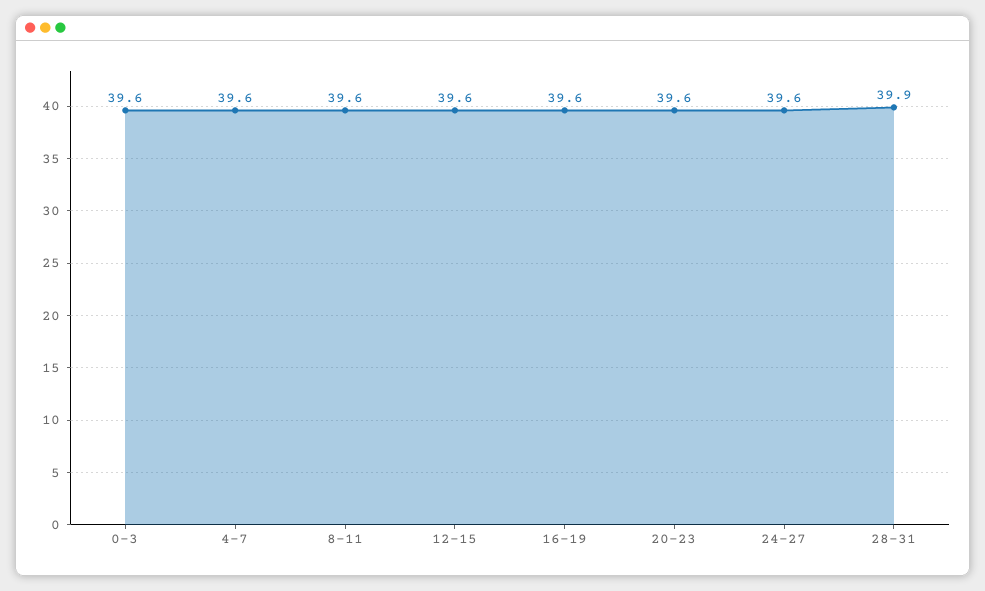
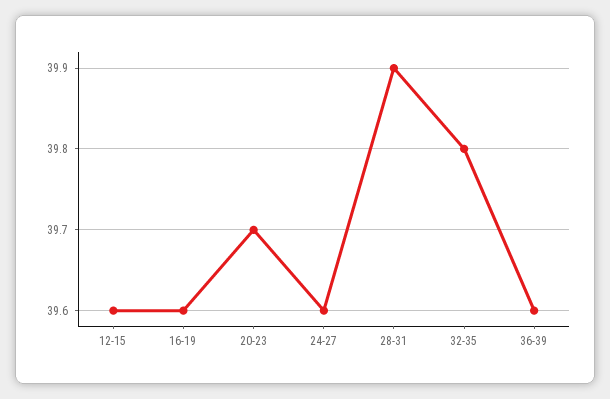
0-3: 39.6 -> none
4-7: 39.6 -> none
8-11: 39.6 -> none
20-23: 39.6 -> 39.7
32-35: none -> 39.8
36-39: none -> 39.6

